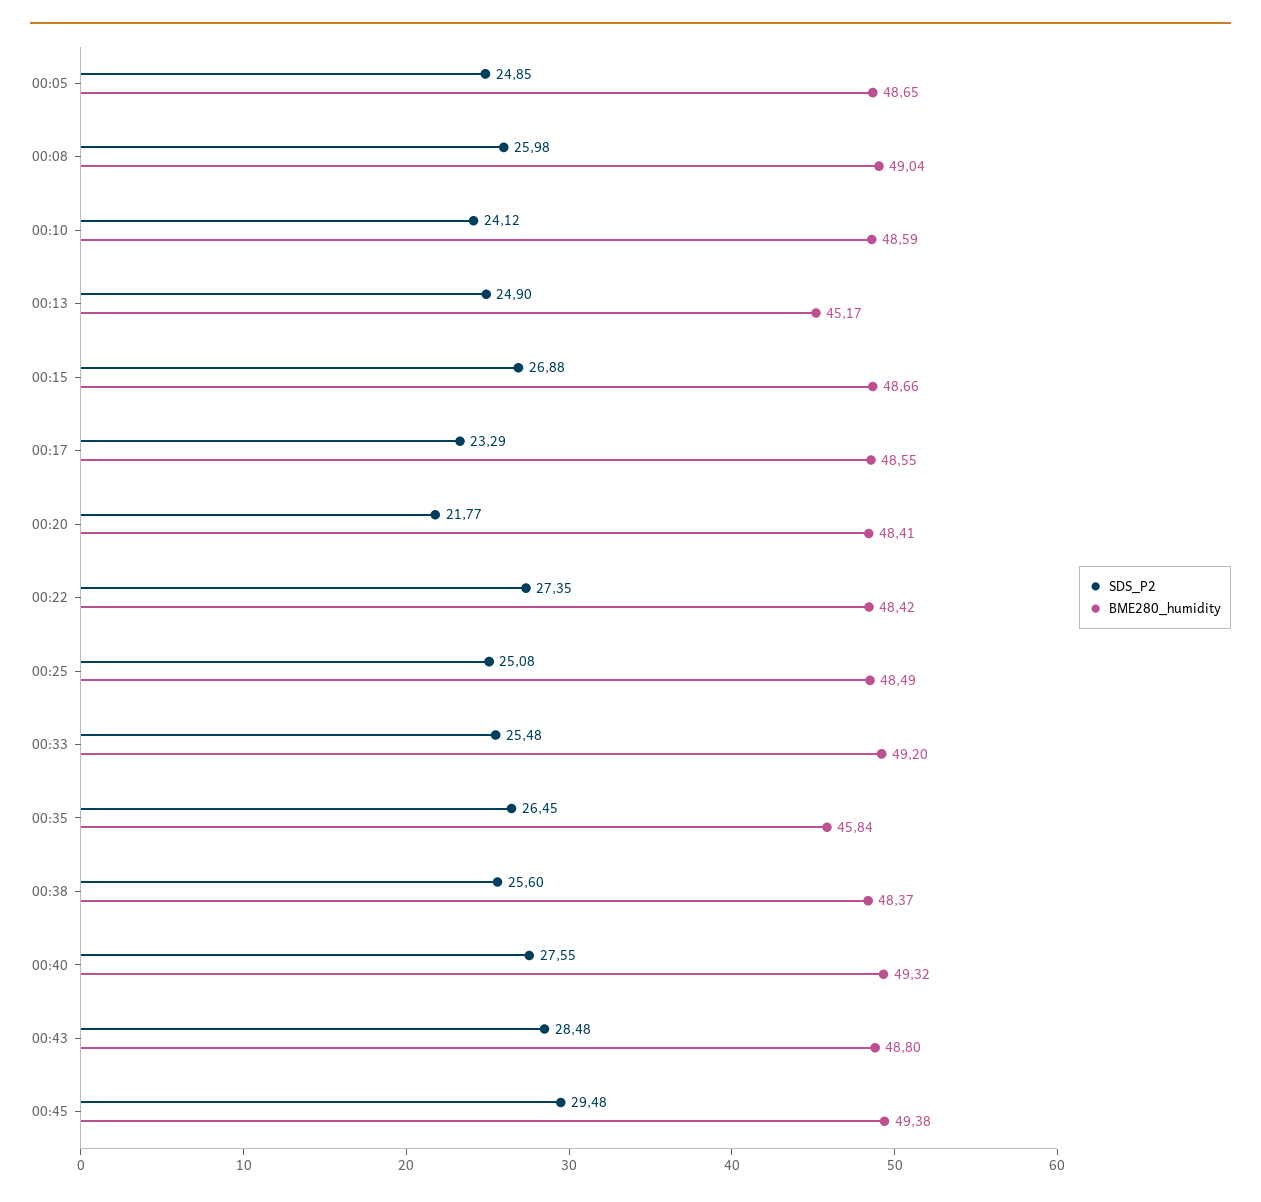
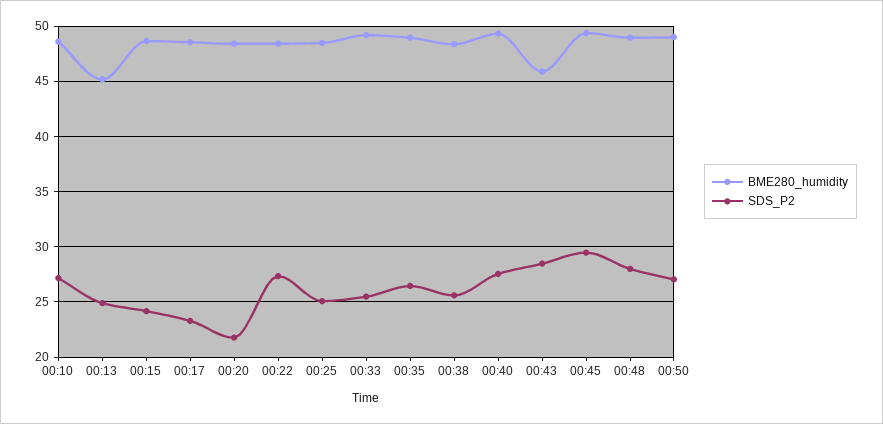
SDS_P2, 00:05: 24.85 -> none
BME280_humidity, 00:05: 48.65 -> none
SDS_P2, 00:08: 25.98 -> none
BME280_humidity, 00:08: 49.04 -> none
SDS_P2, 00:10: 24.12 -> 27
SDS_P2, 00:15: 26.88 -> 24
BME280_humidity, 00:35: 45.84 -> 49
BME280_humidity, 00:43: 48.8 -> 46
BME280_humidity, 00:48: none -> 49
SDS_P2, 00:48: none -> 28
BME280_humidity, 00:50: none -> 49
SDS_P2, 00:50: none -> 27

